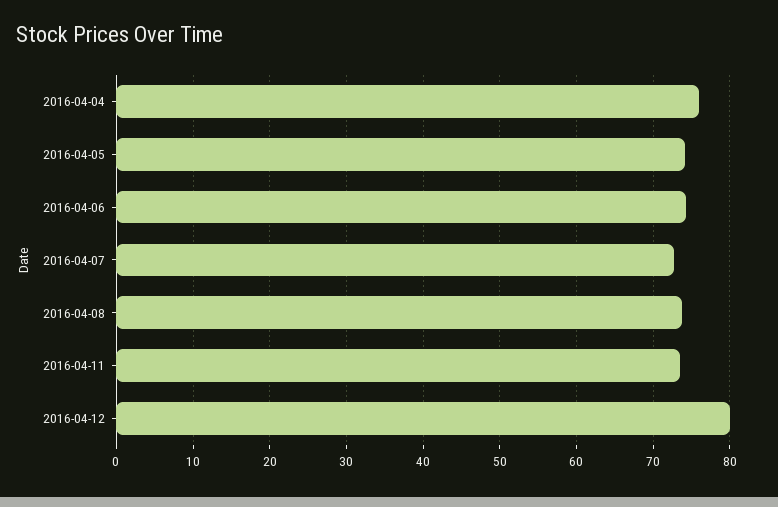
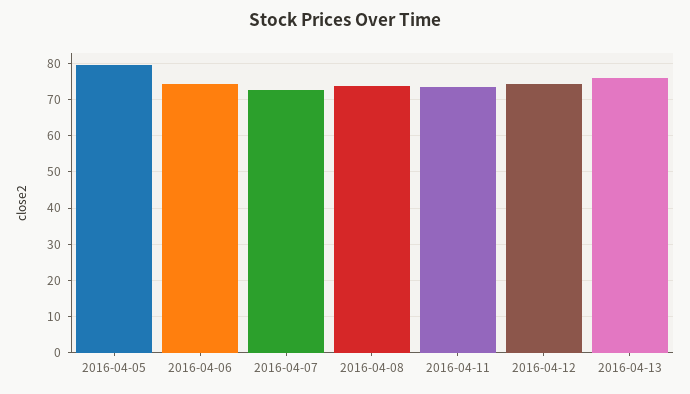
2016-04-04: 76 -> none
2016-04-05: 74 -> 80
2016-04-12: 80 -> 74
2016-04-13: none -> 76

